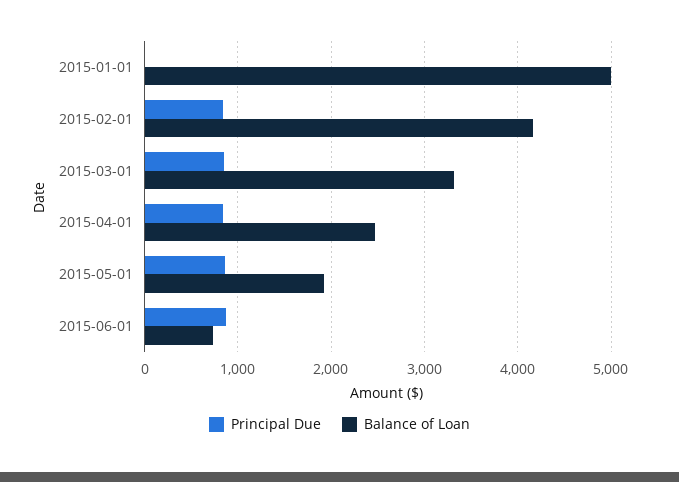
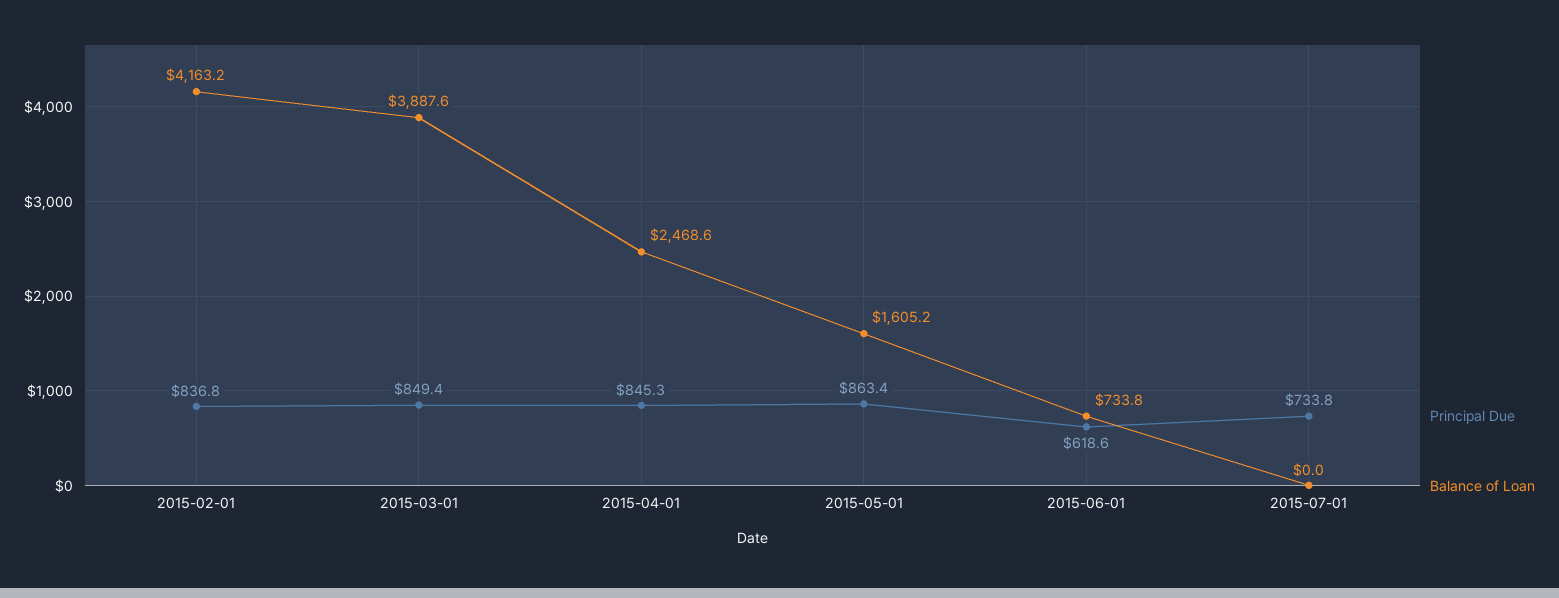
Principal Due, 2015-01-01: 0 -> none
Balance of Loan, 2015-01-01: 5000 -> none
Balance of Loan, 2015-03-01: 3300 -> 3887.6
Balance of Loan, 2015-05-01: 1900 -> 1605.2
Principal Due, 2015-06-01: 900 -> 618.6
Principal Due, 2015-07-01: none -> 733.8
Balance of Loan, 2015-07-01: none -> 0

